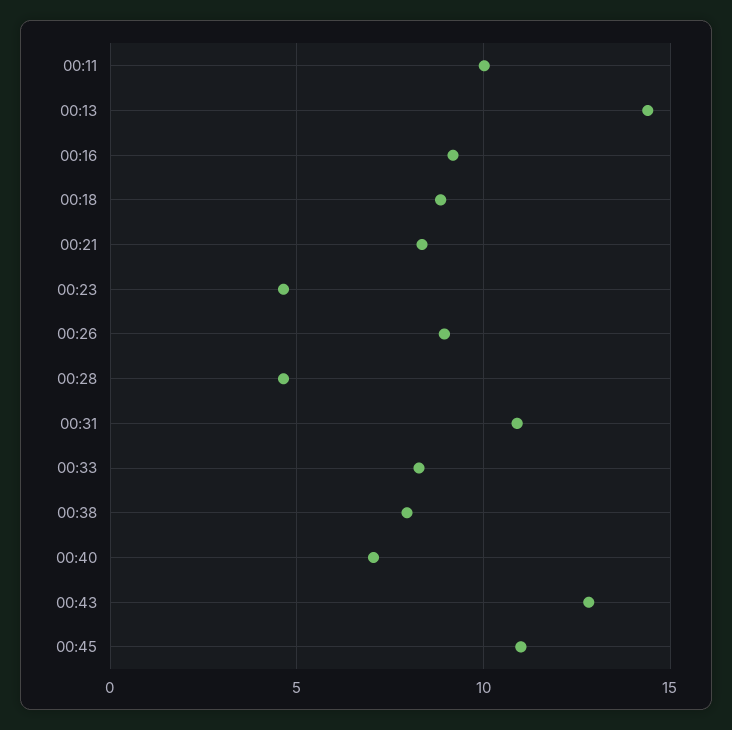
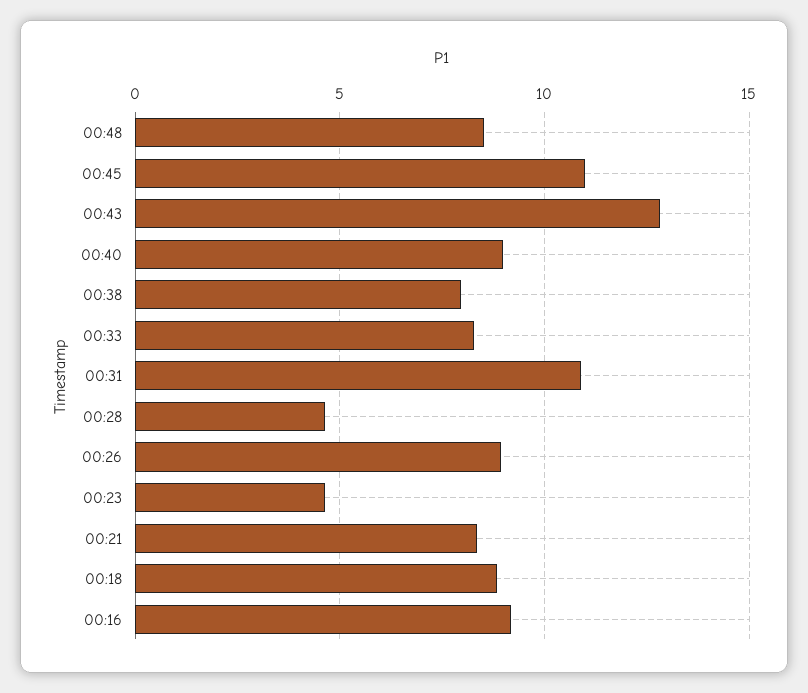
00:11: 10 -> none
00:13: 14.5 -> none
00:40: 7 -> 9
00:48: none -> 8.5

